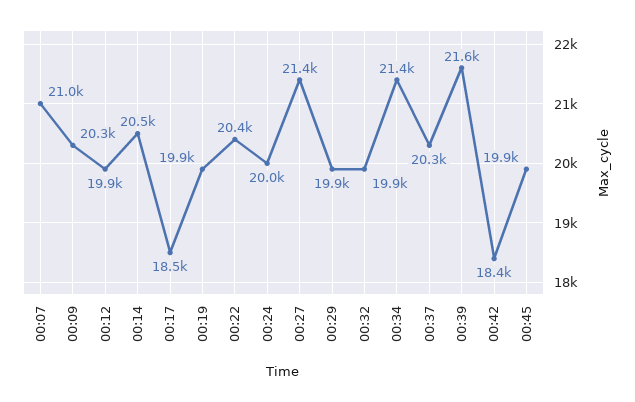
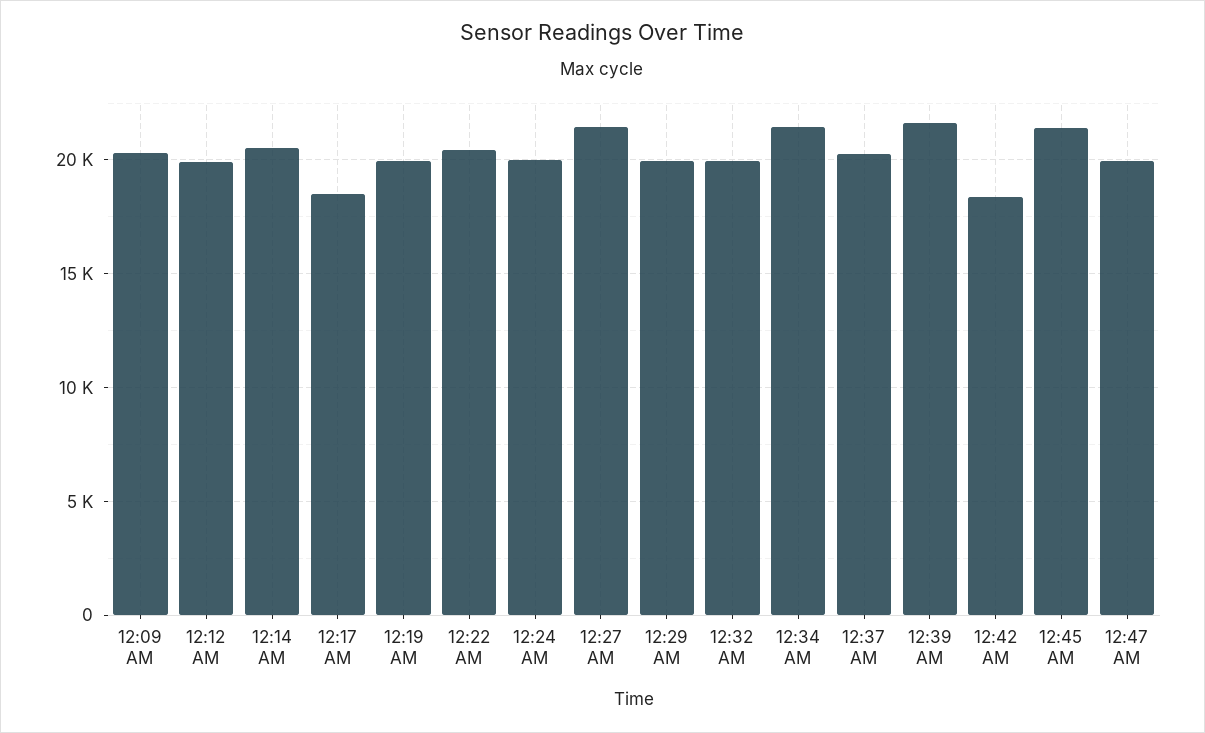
00:07: 21000 -> none
00:45: 19900 -> 21500
12:47 AM: none -> 20000

